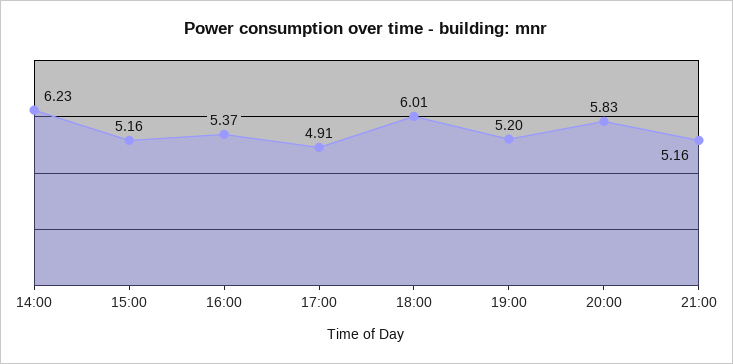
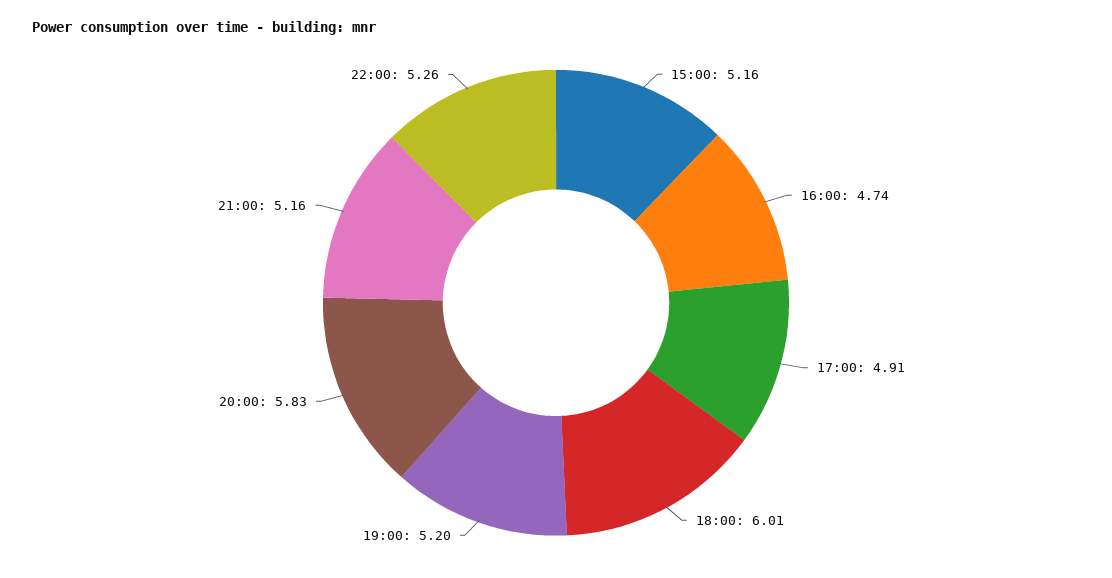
14:00: 6.23 -> none
16:00: 5.37 -> 4.74
22:00: none -> 5.26

